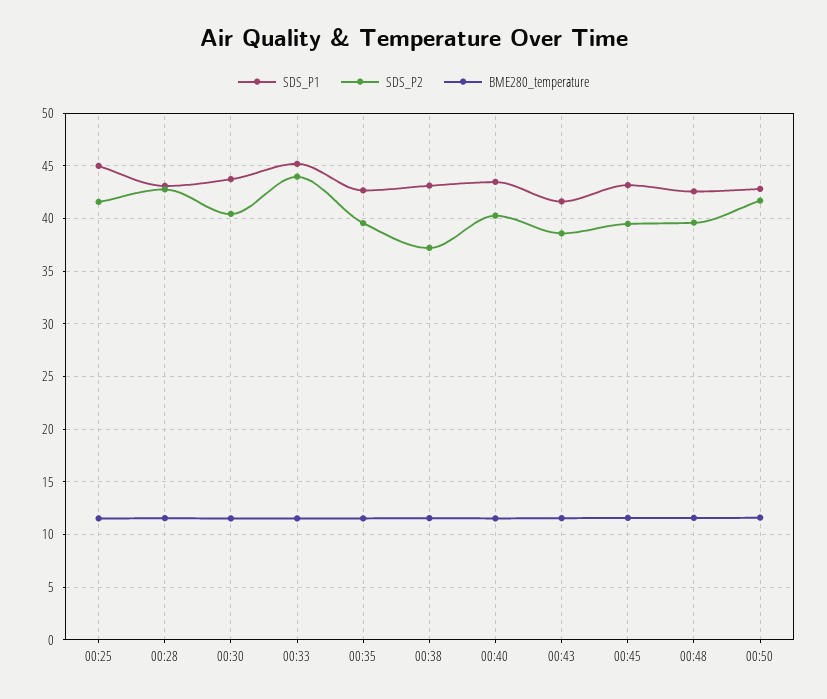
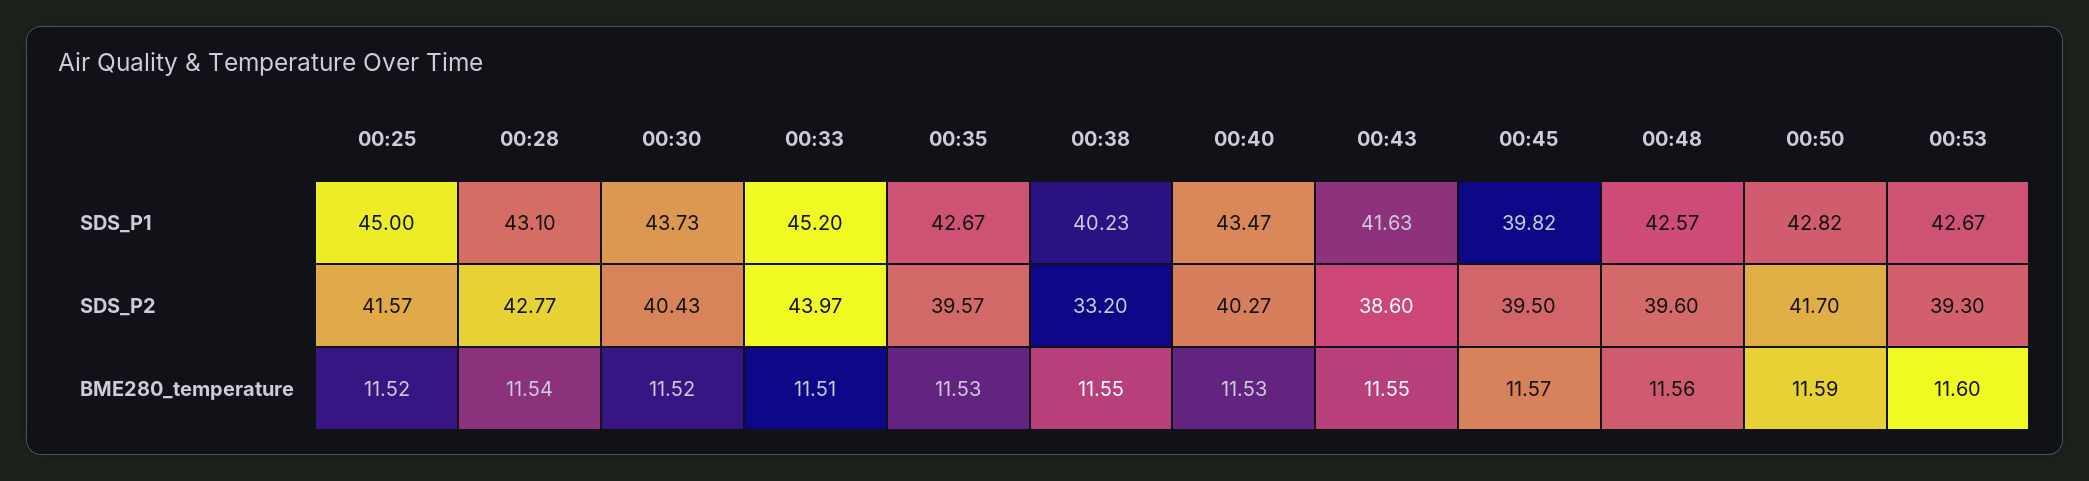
SDS_P1, 00:38: 43 -> 40.23
SDS_P2, 00:38: 37 -> 33.2
SDS_P1, 00:45: 43 -> 39.82
SDS_P1, 00:53: none -> 42.67
SDS_P2, 00:53: none -> 39.3
BME280_temperature, 00:53: none -> 11.6

